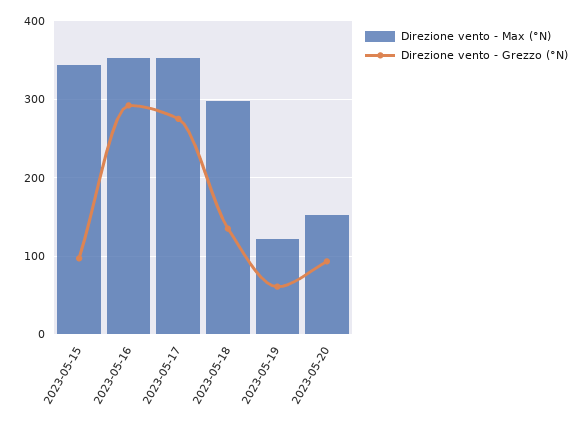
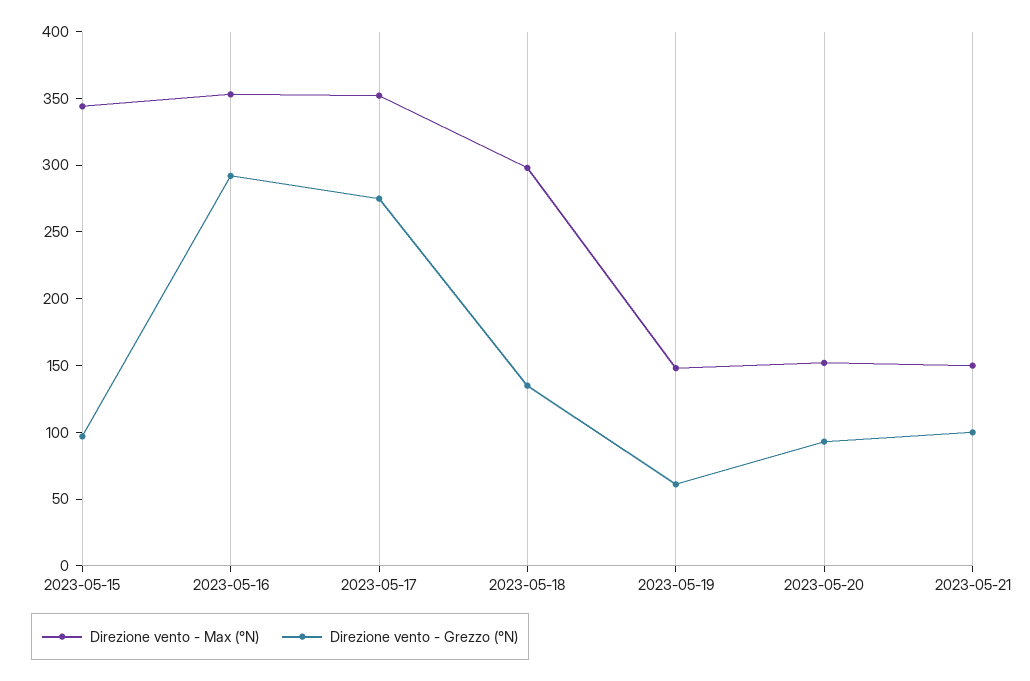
Direzione vento - Max (°N), 2023-05-19: 120 -> 150
Direzione vento - Max (°N), 2023-05-21: none -> 150
Direzione vento - Grezzo (°N), 2023-05-21: none -> 100

